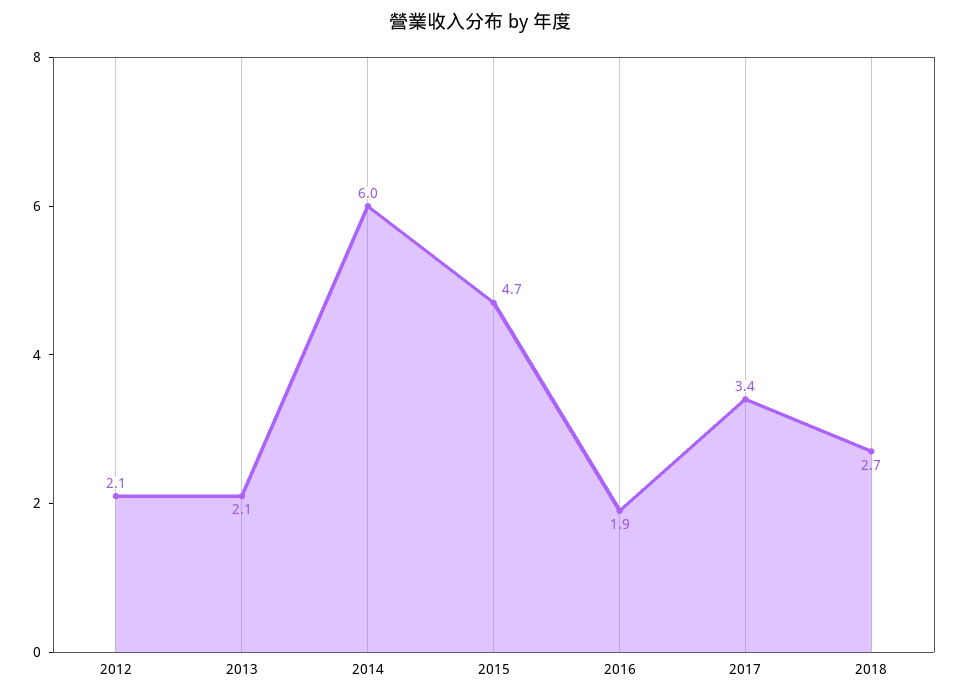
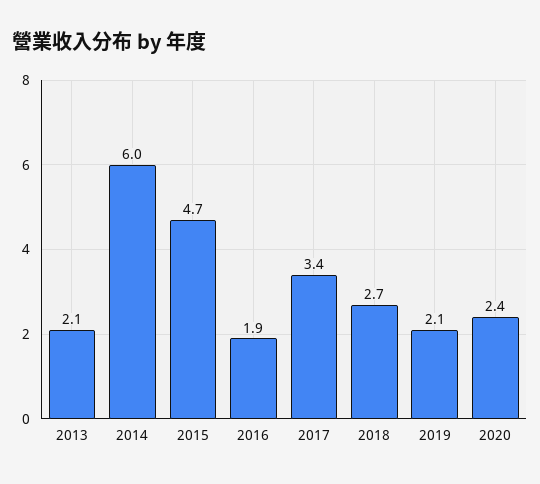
2012: 2.1 -> none
2019: none -> 2.1
2020: none -> 2.4

